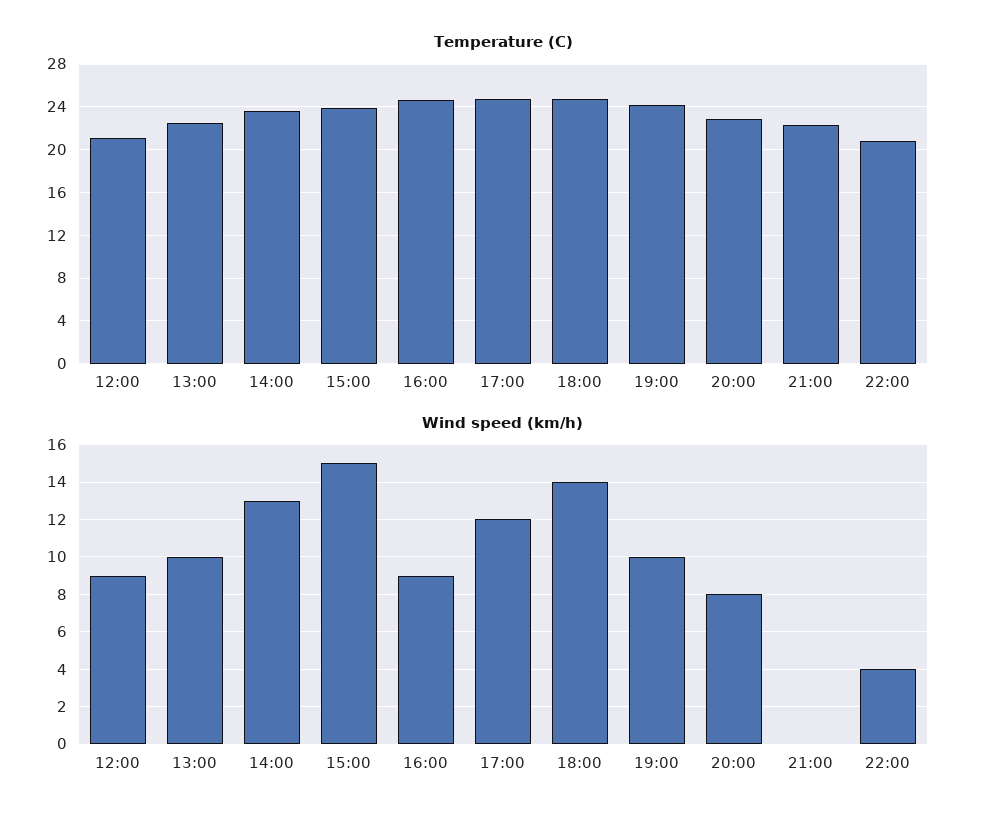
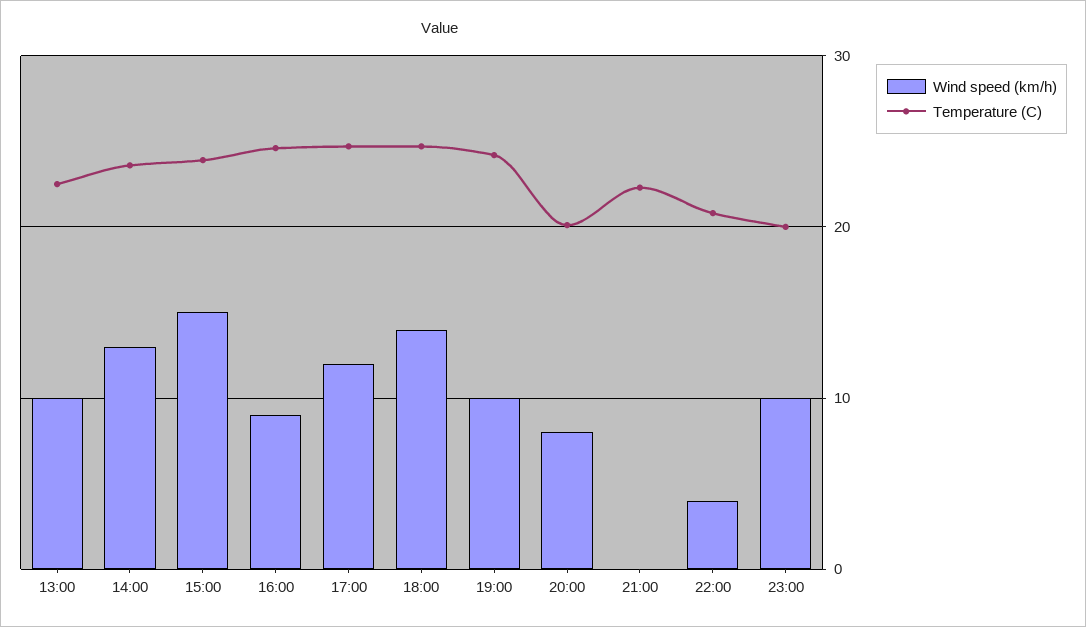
Temperature (C), 12:00: 21 -> none
Temperature (C), 20:00: 23 -> 20
Wind speed (km/h), 12:00: 9 -> none
Wind speed (km/h), 23:00: none -> 10
Temperature (C), 23:00: none -> 20

